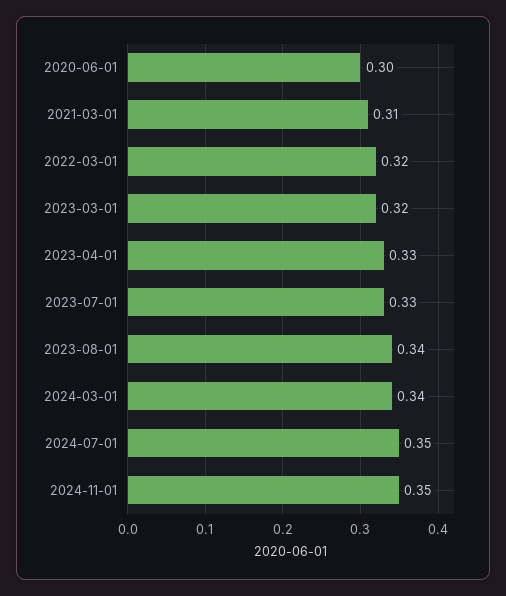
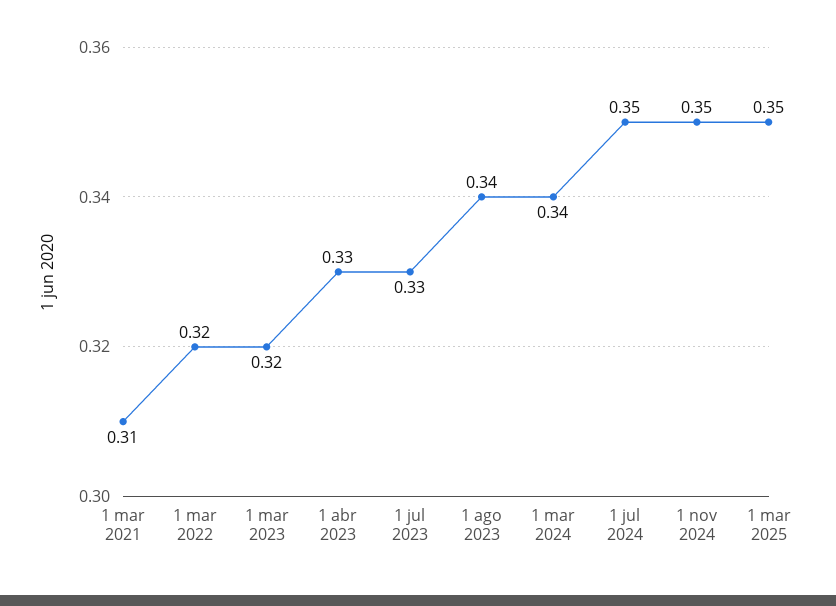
2020-06-01: 0.3 -> none
1 mar 2025: none -> 0.35

